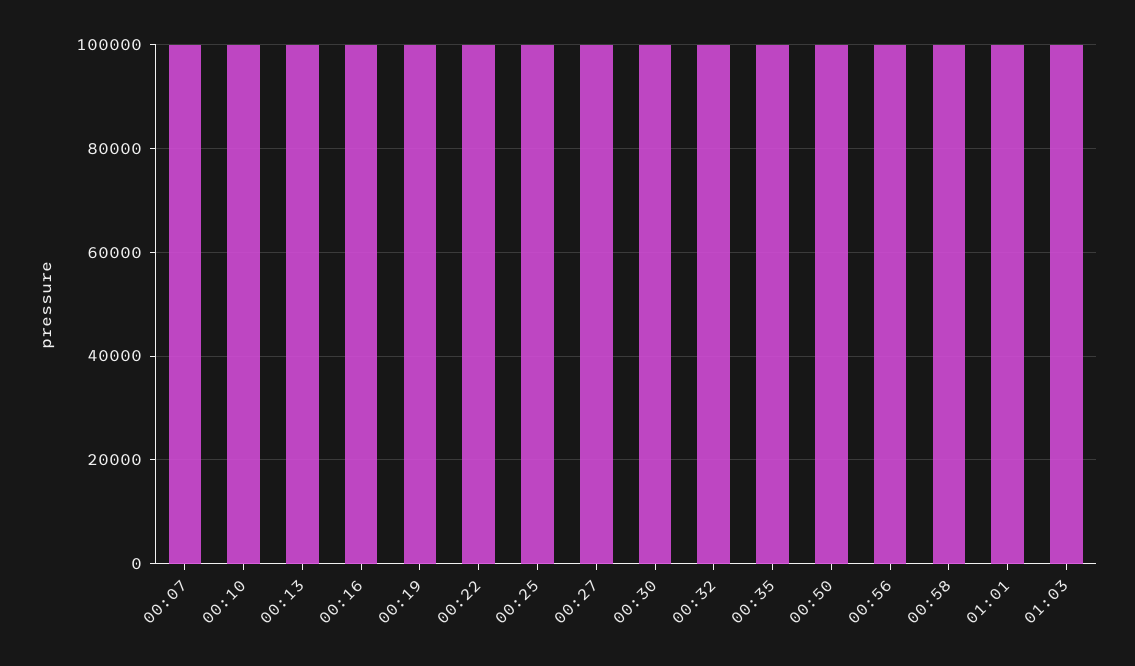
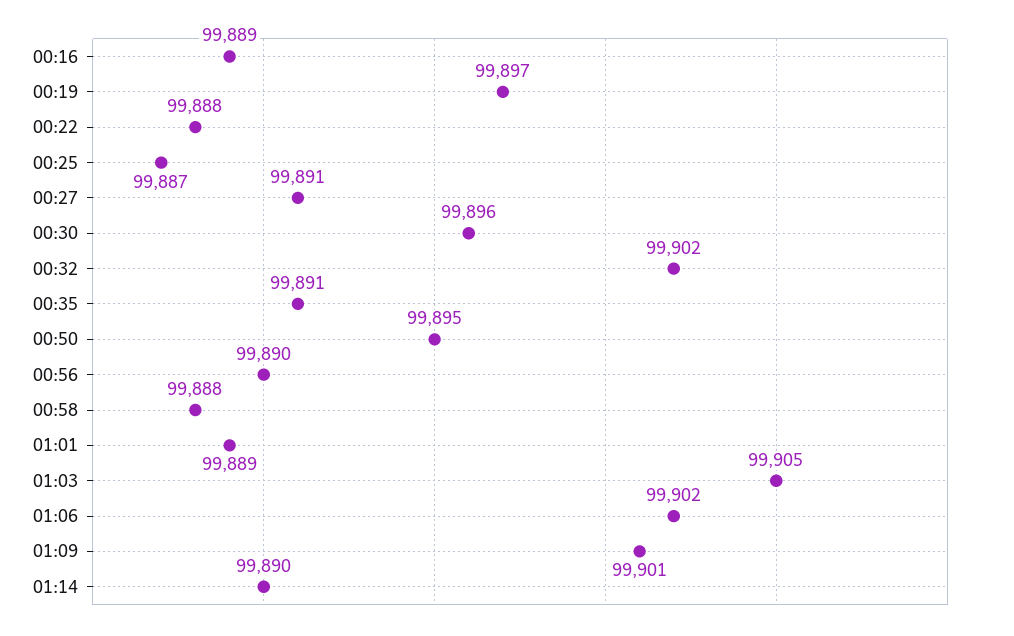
00:07: 100000 -> none
00:10: 100000 -> none
00:13: 100000 -> none
01:06: none -> 99902
01:09: none -> 99901
01:14: none -> 99890

